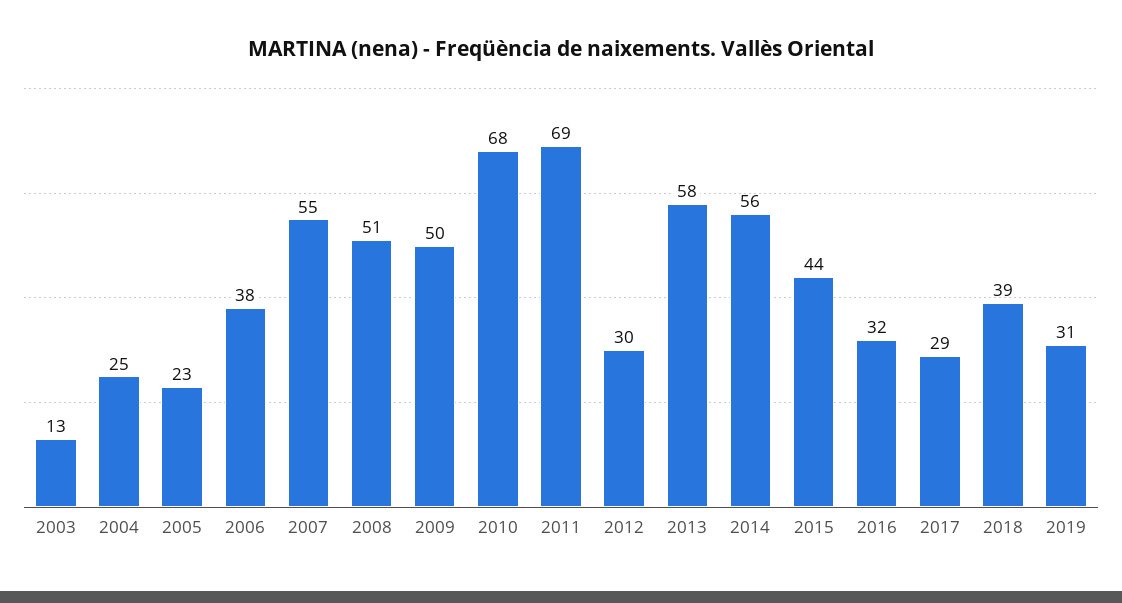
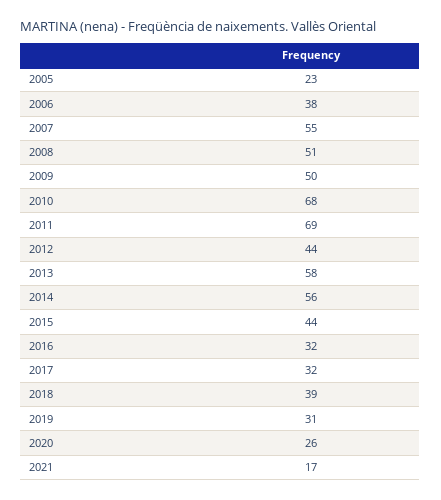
2003: 13 -> none
2004: 25 -> none
2012: 30 -> 44
2017: 29 -> 32
2020: none -> 26
2021: none -> 17

